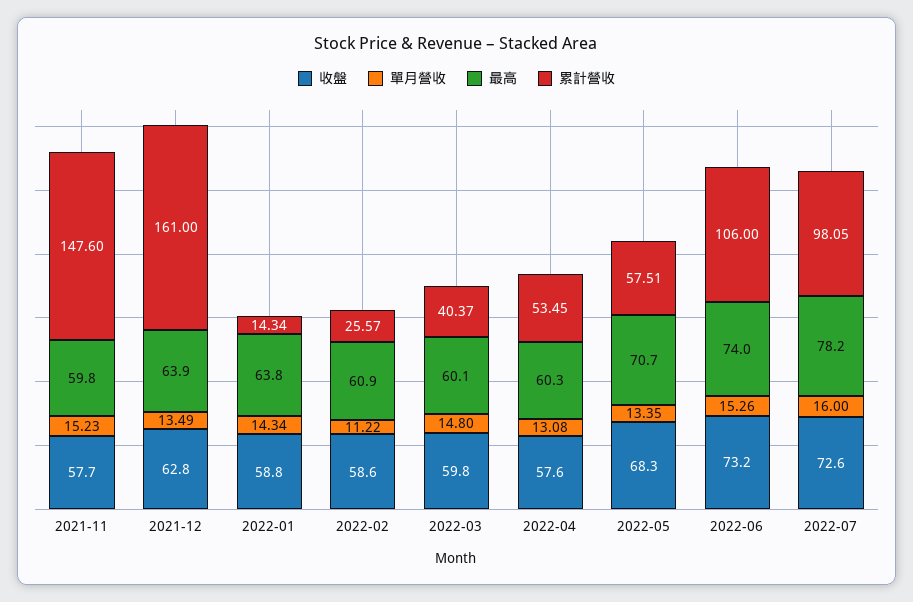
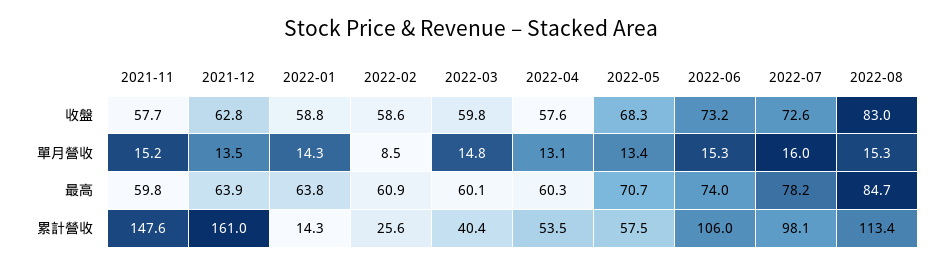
單月營收, 2022-02: 11.22 -> 8.5
收盤, 2022-08: none -> 83
單月營收, 2022-08: none -> 15.3
最高, 2022-08: none -> 84.7
累計營收, 2022-08: none -> 113.4

